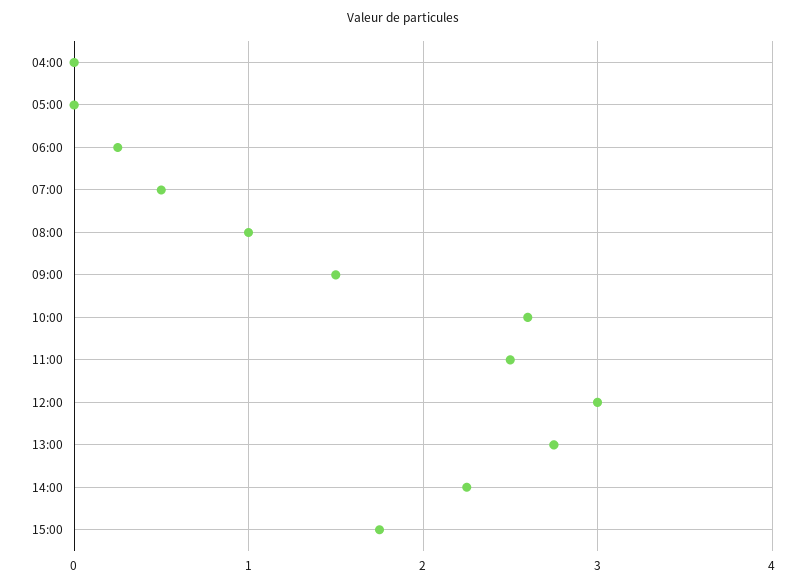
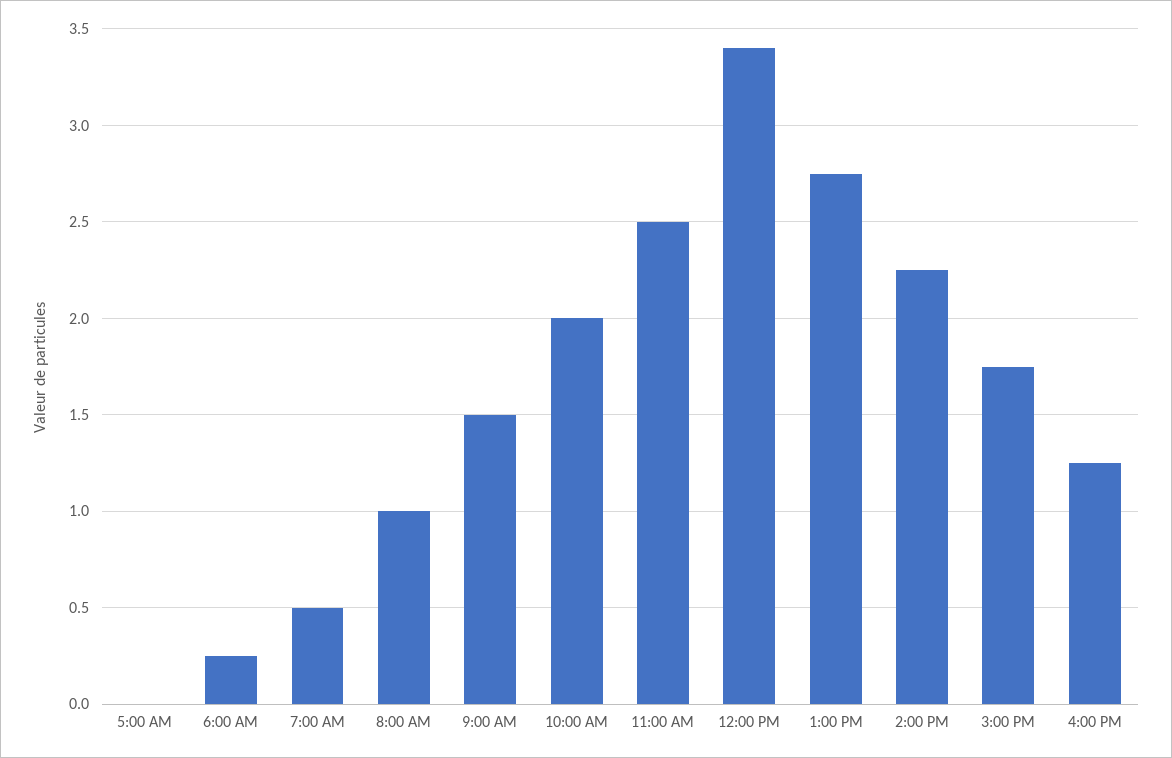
04:00: 0 -> none
10:00: 2.6 -> 2
12:00: 3 -> 3.4
4:00 PM: none -> 1.25

